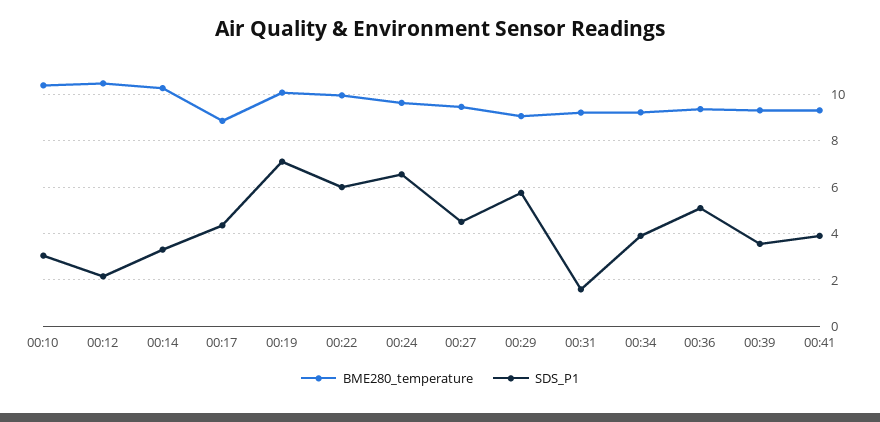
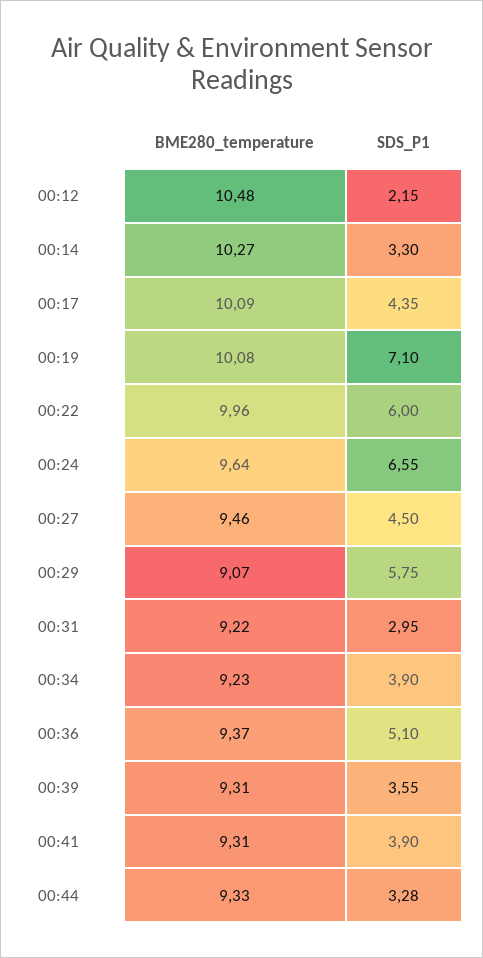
BME280_temperature, 00:10: 10.5 -> none
SDS_P1, 00:10: 3 -> none
BME280_temperature, 00:17: 9 -> 10.09
SDS_P1, 00:31: 1.5 -> 2.95
BME280_temperature, 00:44: none -> 9.33
SDS_P1, 00:44: none -> 3.28

